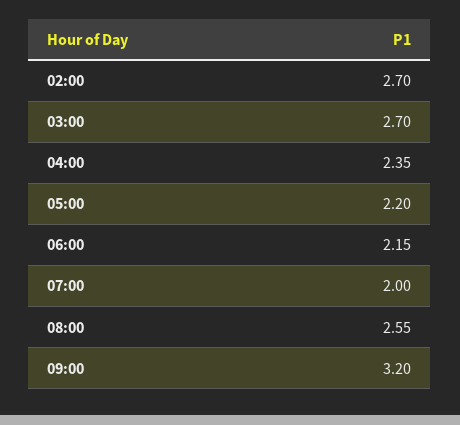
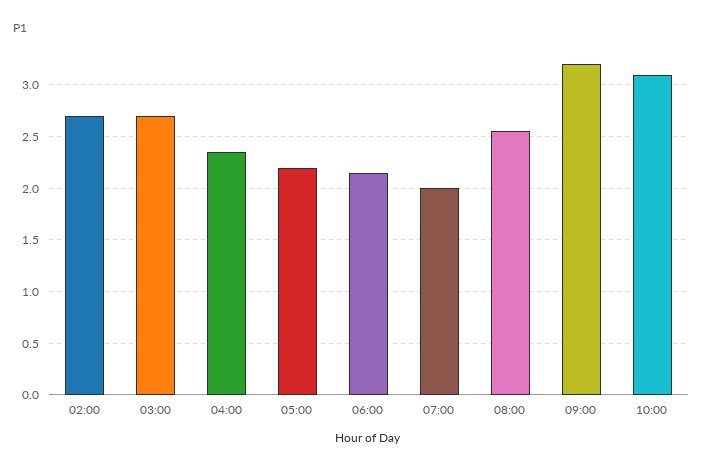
10:00: none -> 3.1

